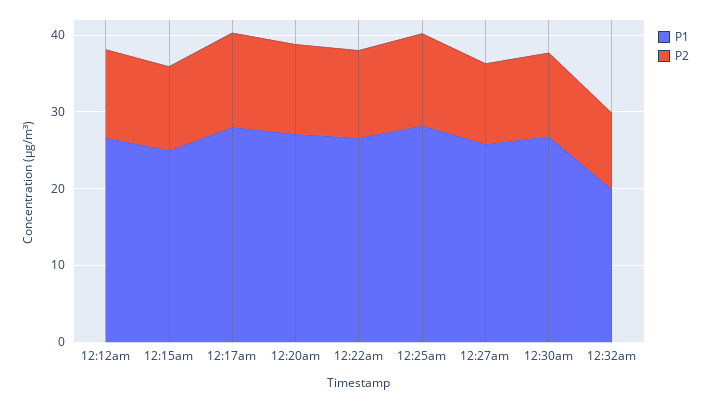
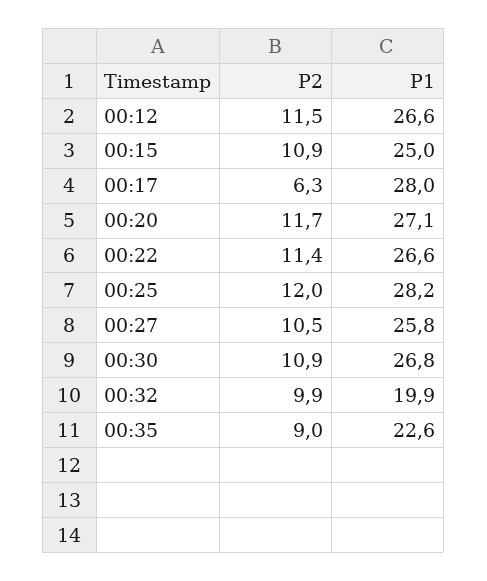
P2, 12:17am: 12 -> 6.3
P2, 00:35: none -> 9
P1, 00:35: none -> 22.6

